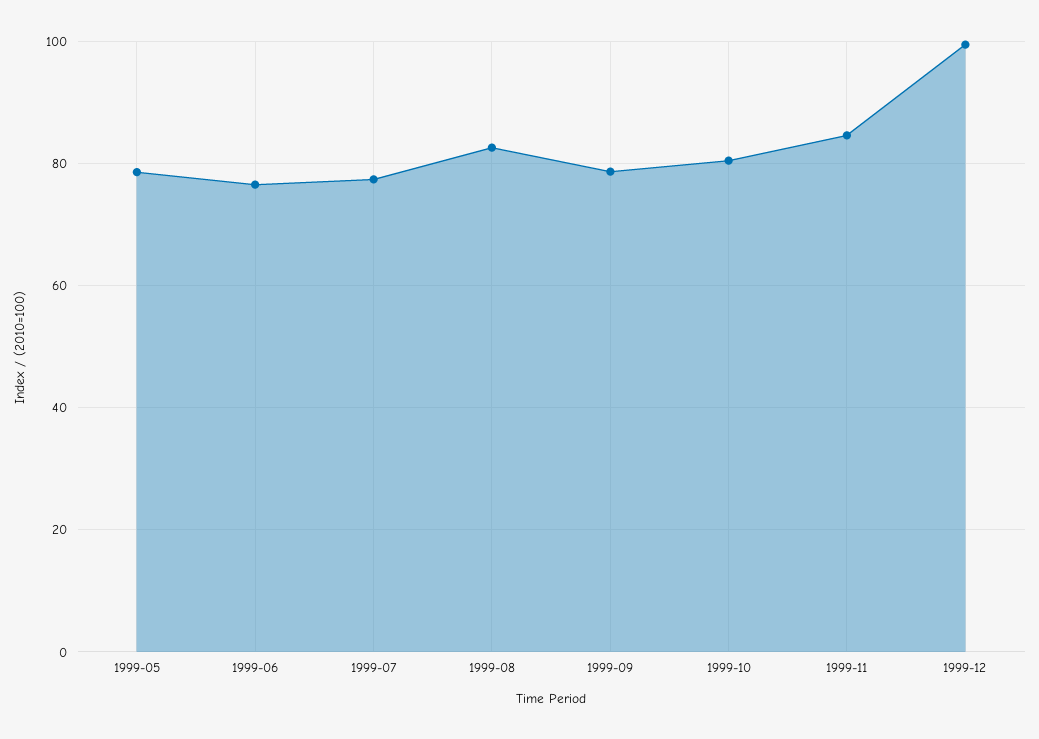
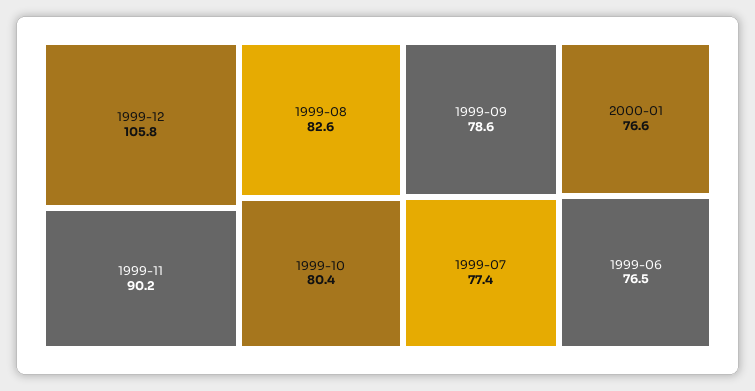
1999-05: 78 -> none
1999-11: 84 -> 90.2
1999-12: 100 -> 105.8
2000-01: none -> 76.6

